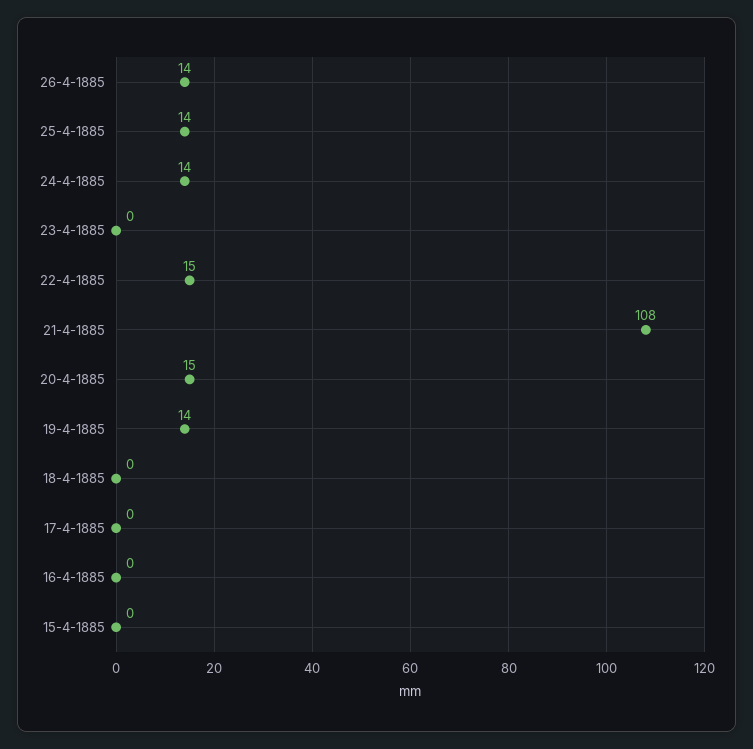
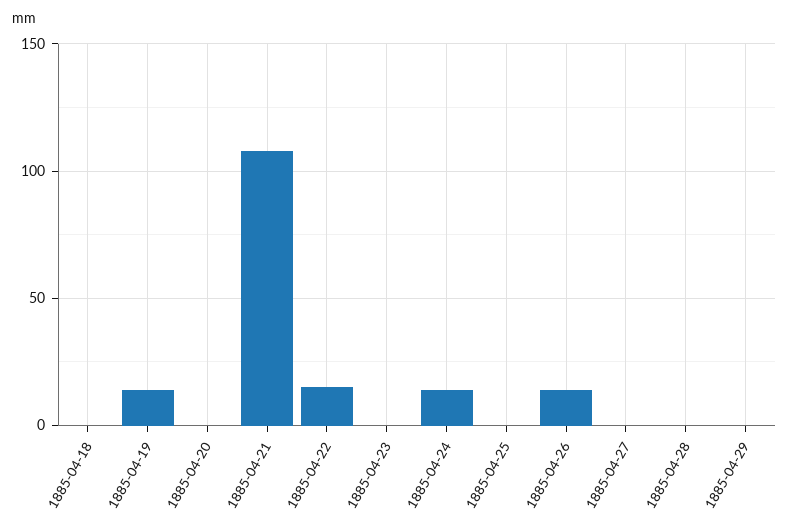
25-4-1885: 14 -> 0
20-4-1885: 15 -> 0
17-4-1885: 0 -> none
16-4-1885: 0 -> none
15-4-1885: 0 -> none
1885-04-27: none -> 0
1885-04-28: none -> 0
1885-04-29: none -> 0

